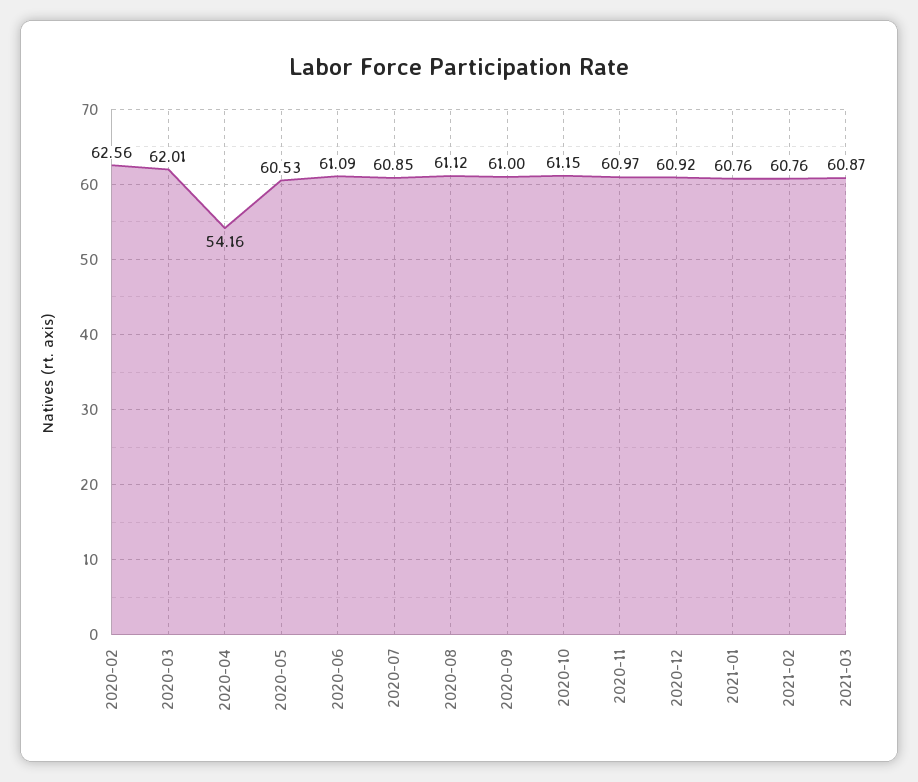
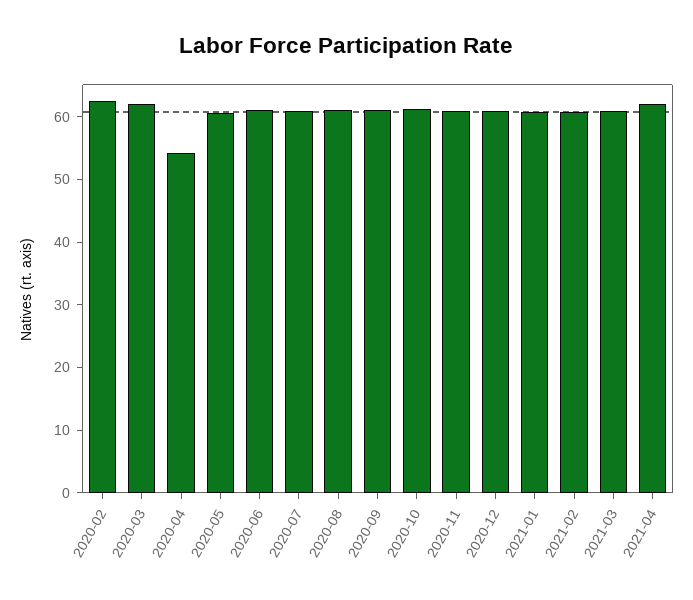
2021-04: none -> 62

